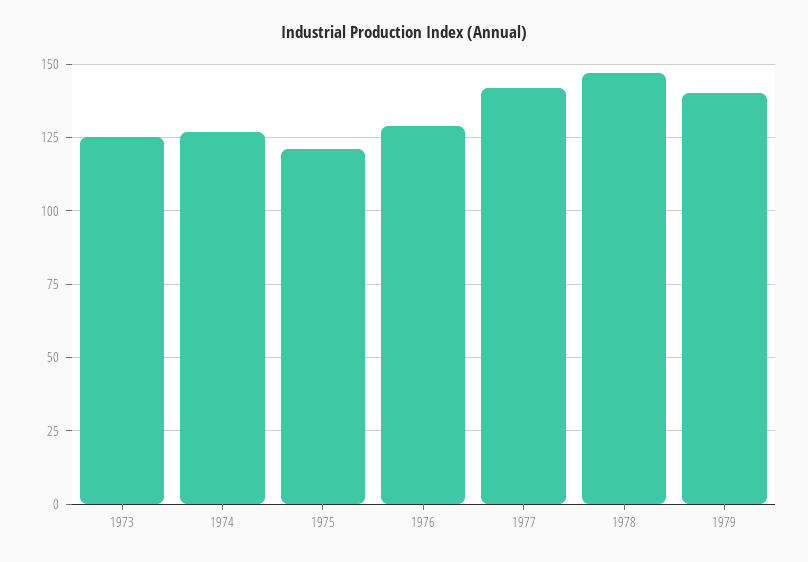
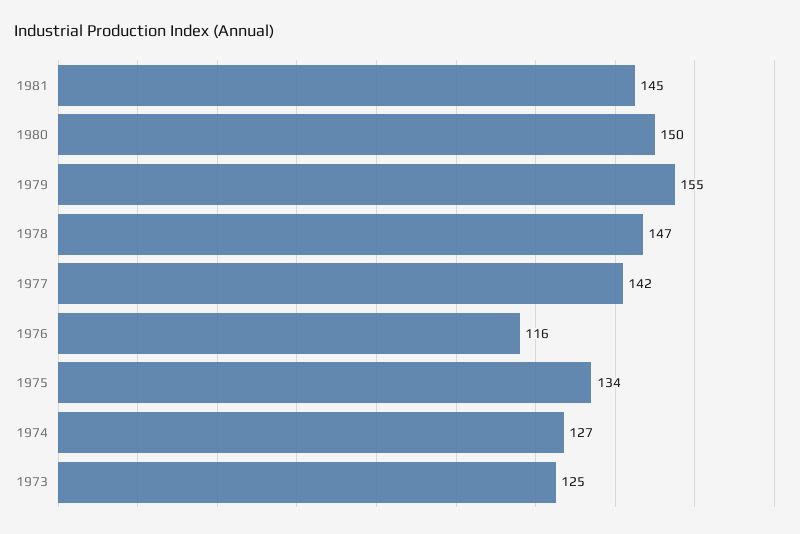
1975: 120 -> 134
1976: 130 -> 116
1979: 140 -> 155
1981: none -> 145
1980: none -> 150

